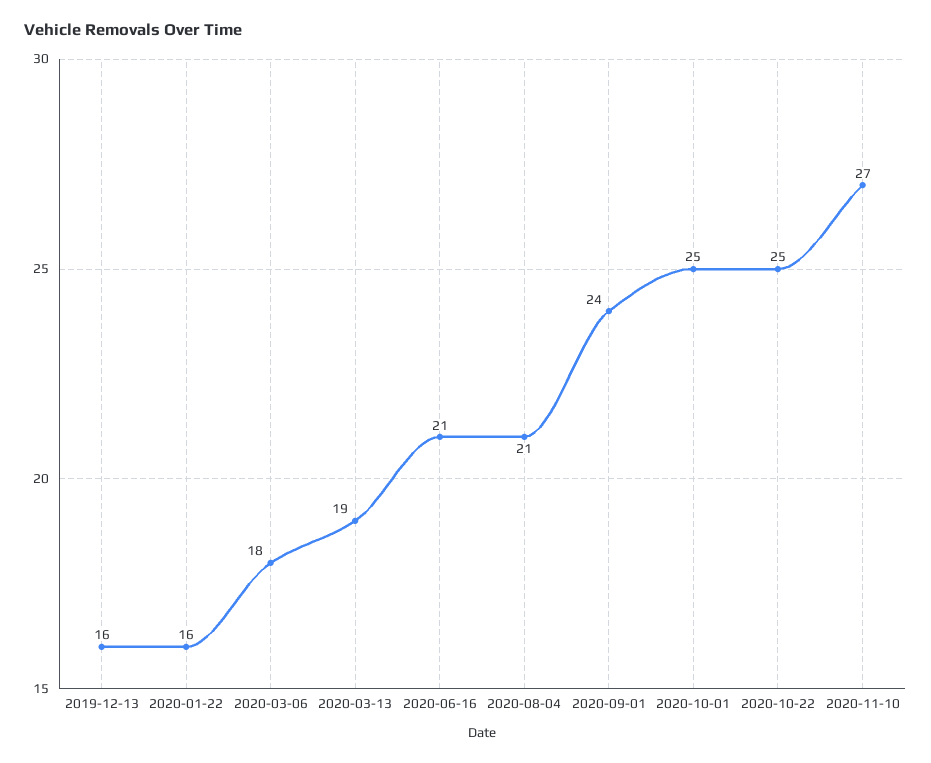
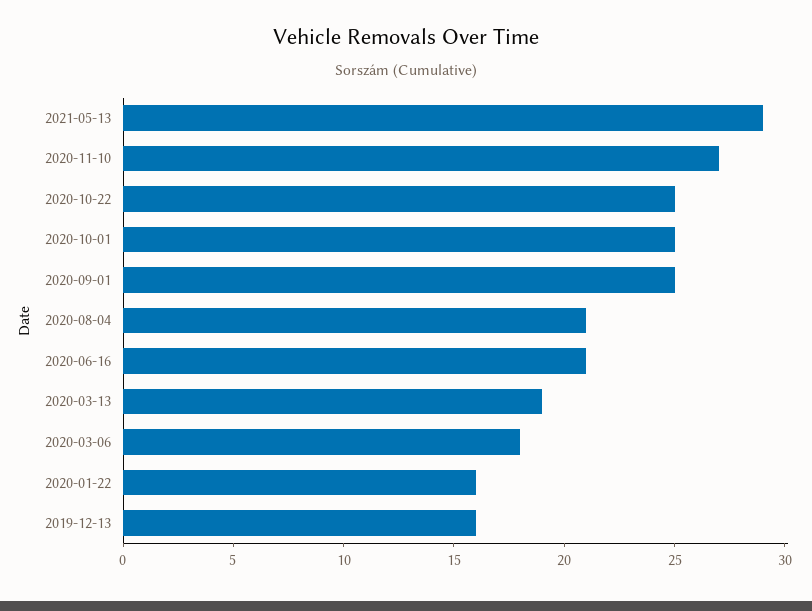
2020-09-01: 24 -> 25
2021-05-13: none -> 29

